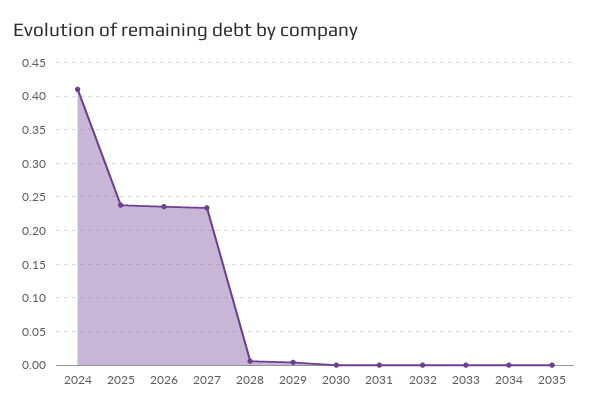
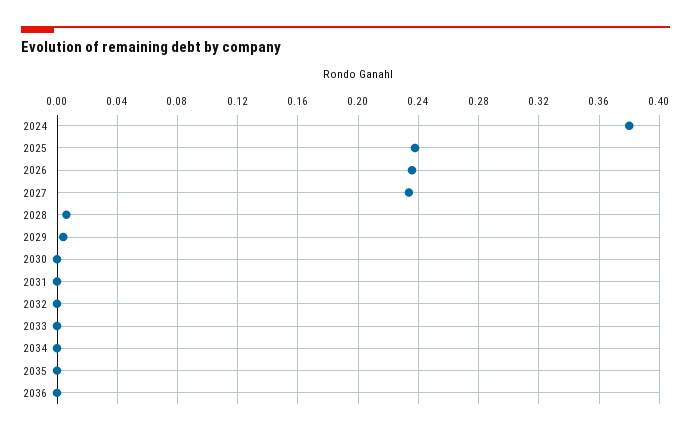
2024: 0.41 -> 0.38
2036: none -> 0

